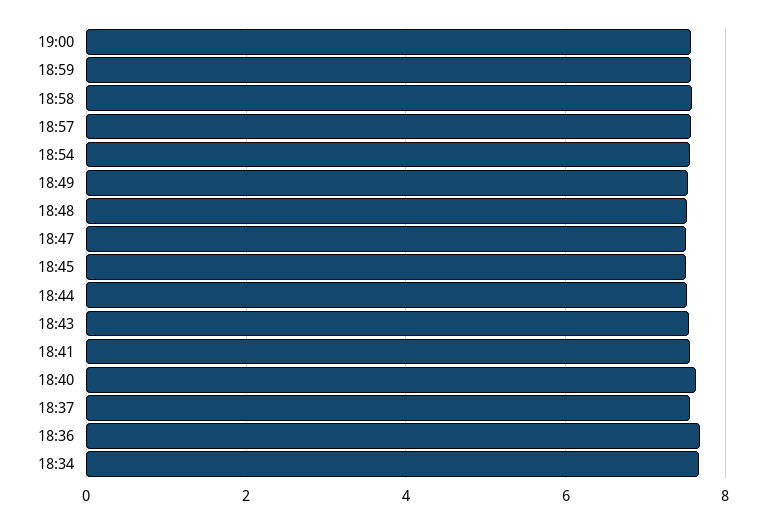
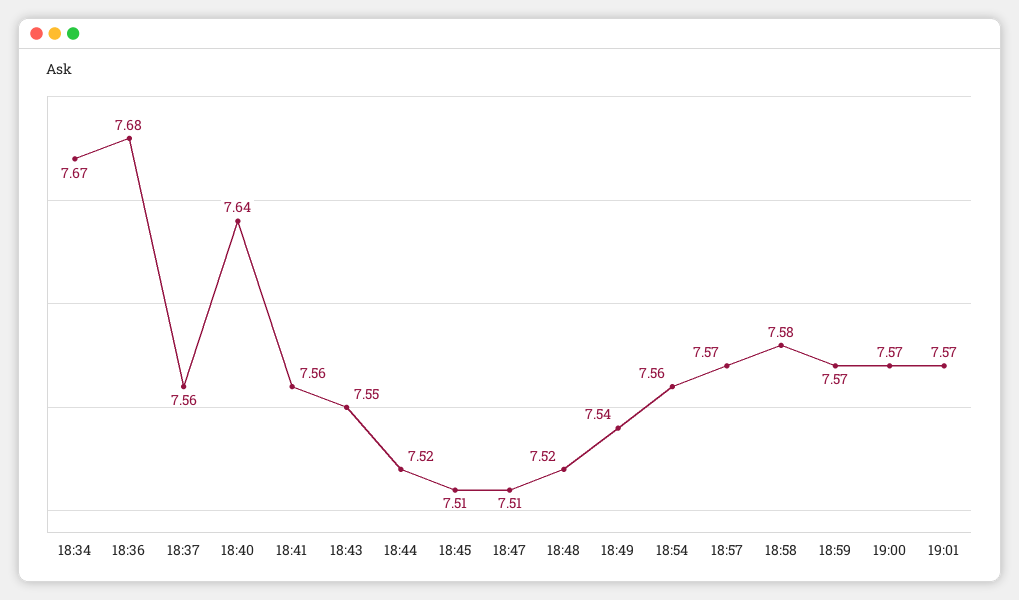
19:01: none -> 7.57

